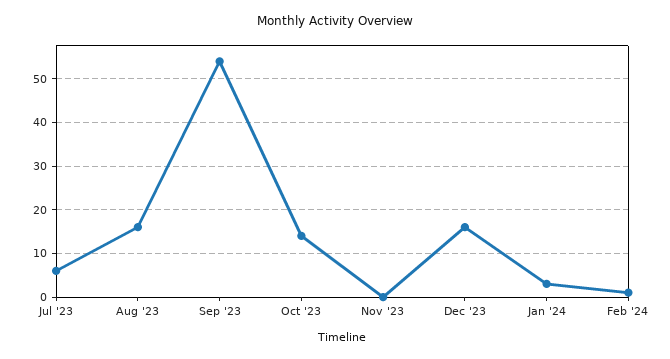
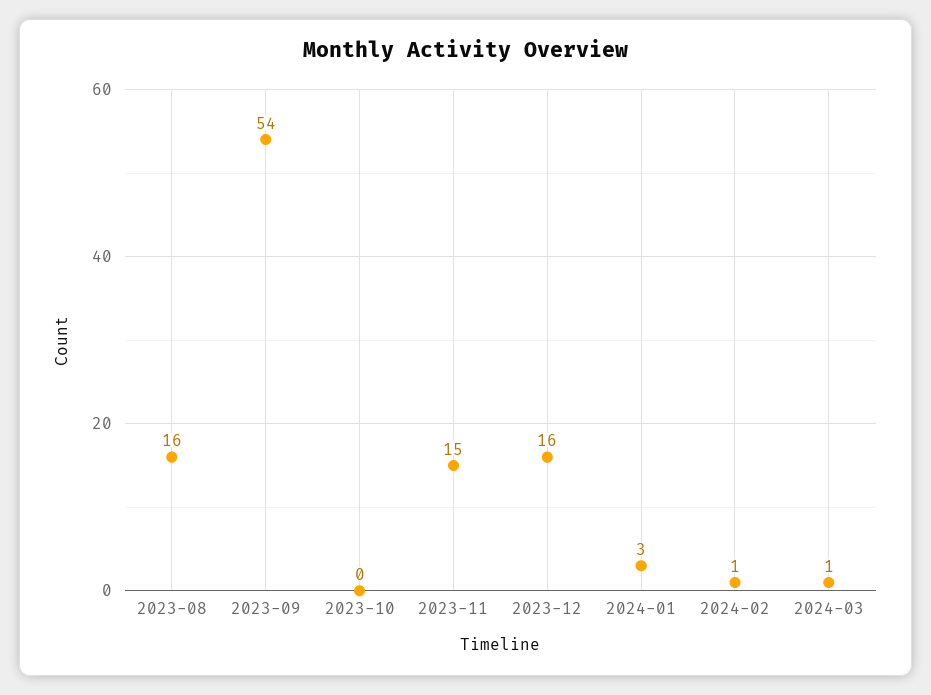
Jul '23: 5 -> none
Oct '23: 15 -> 0
Nov '23: 0 -> 15
2024-03: none -> 1

